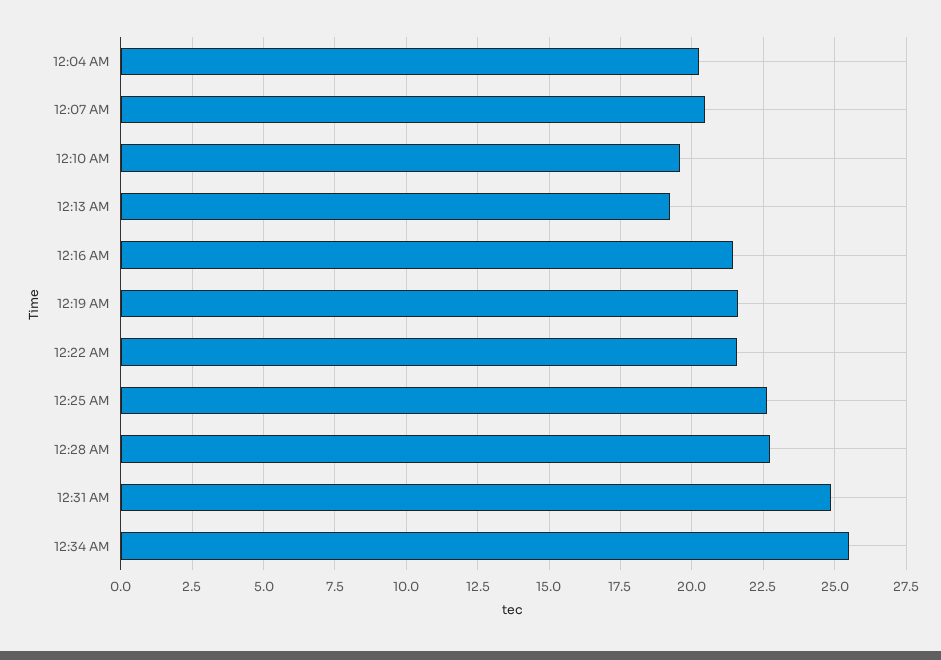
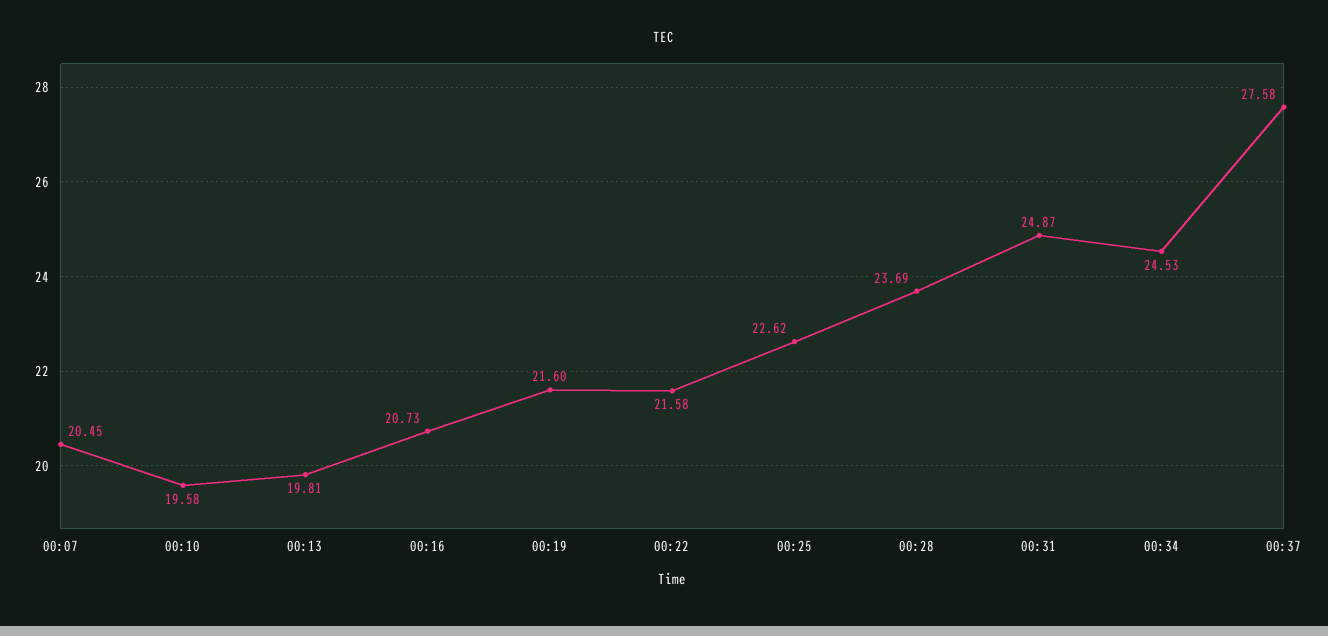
12:04 AM: 20.25 -> none
12:13 AM: 19.25 -> 19.81
12:16 AM: 21.5 -> 20.73
12:28 AM: 22.75 -> 23.69
12:34 AM: 25.5 -> 24.53
00:37: none -> 27.58

